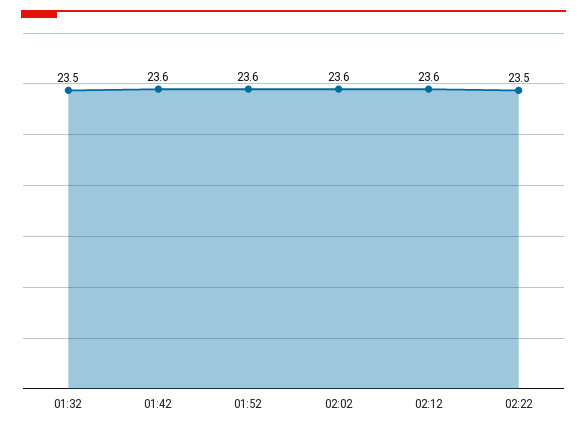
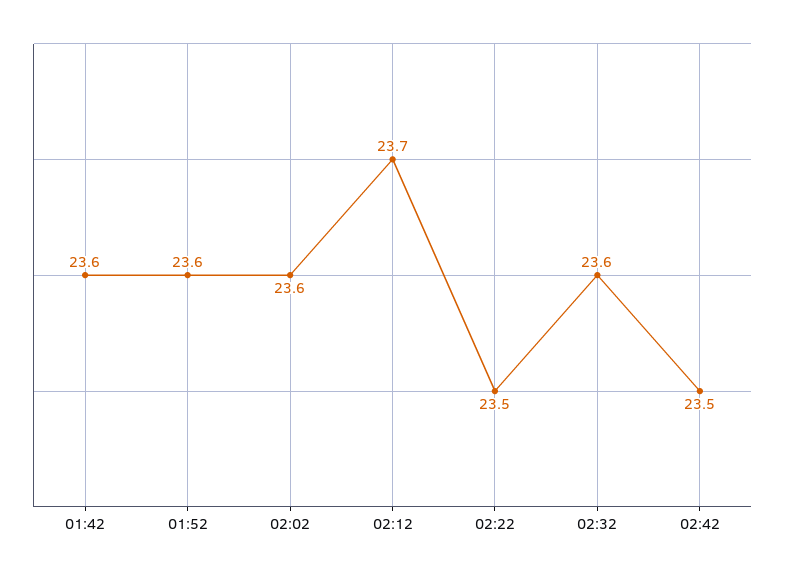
01:32: 23.5 -> none
02:12: 23.6 -> 23.7
02:32: none -> 23.6
02:42: none -> 23.5

